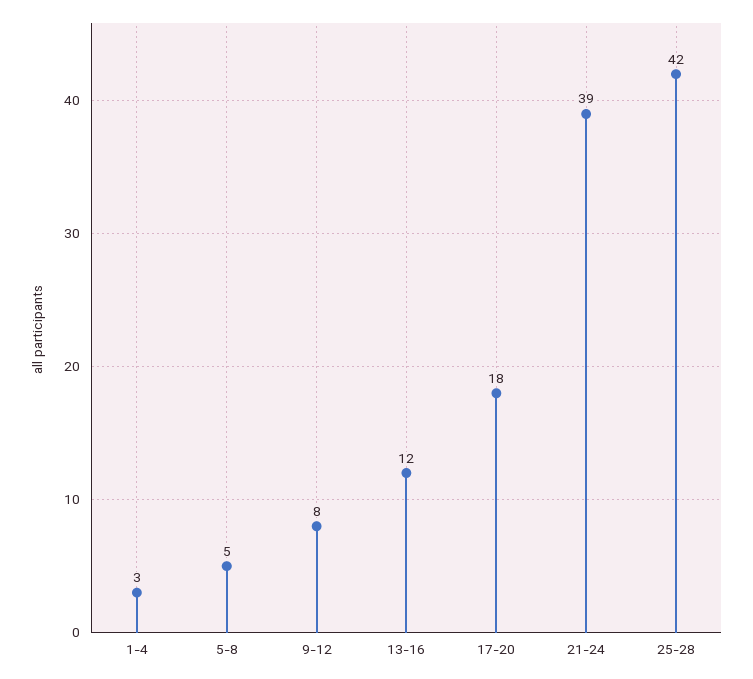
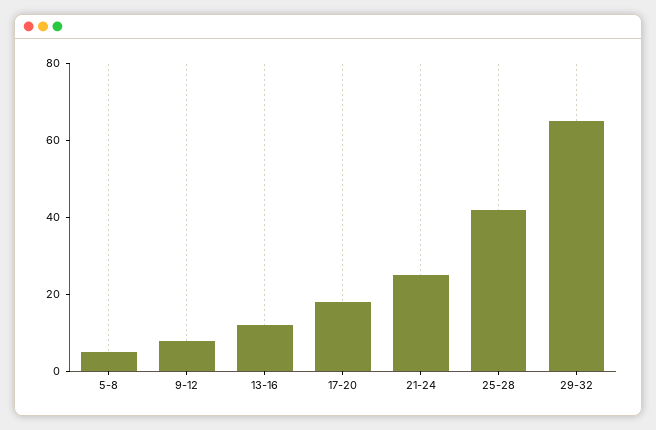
1-4: 3 -> none
21-24: 39 -> 25
29-32: none -> 65

